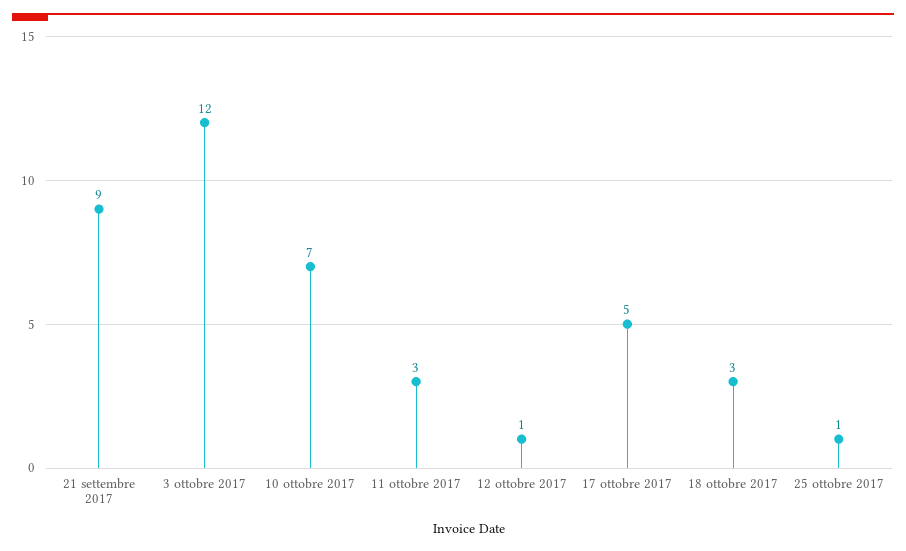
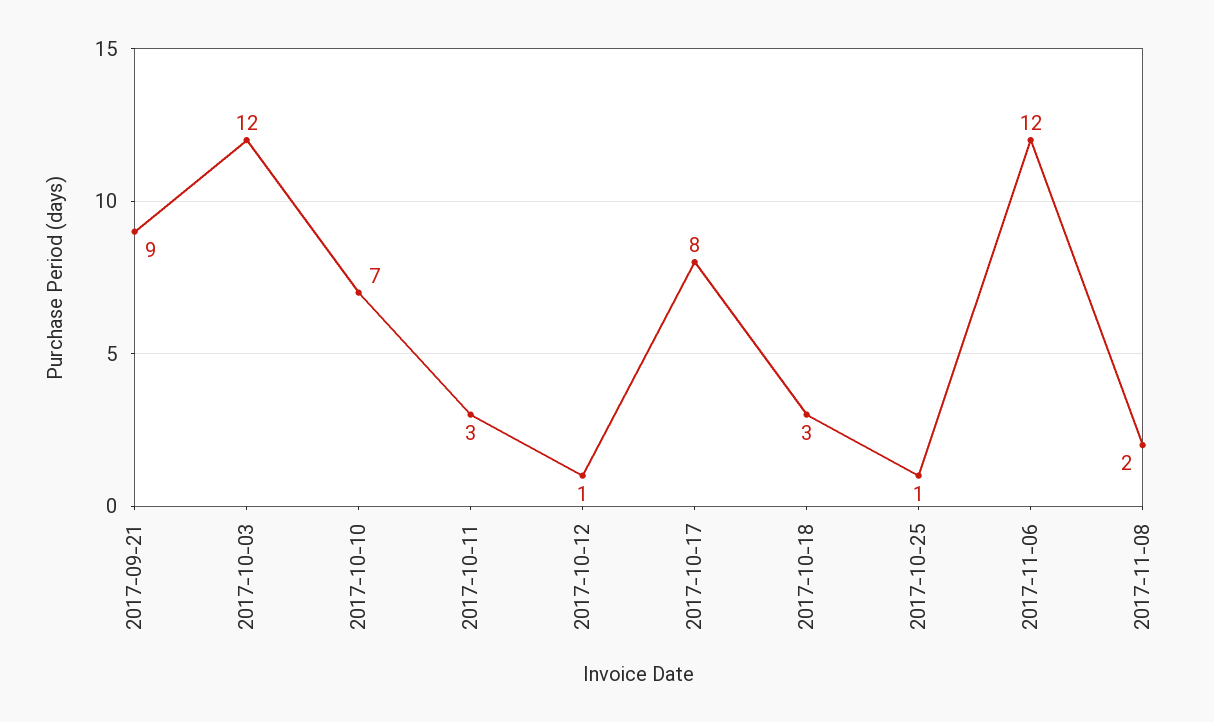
17 ottobre 2017: 5 -> 8
2017-11-06: none -> 12
2017-11-08: none -> 2

